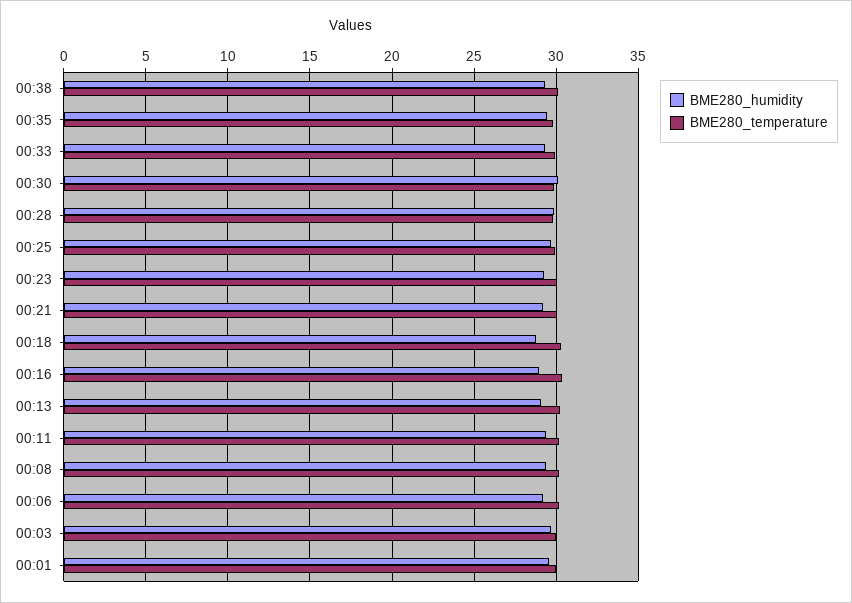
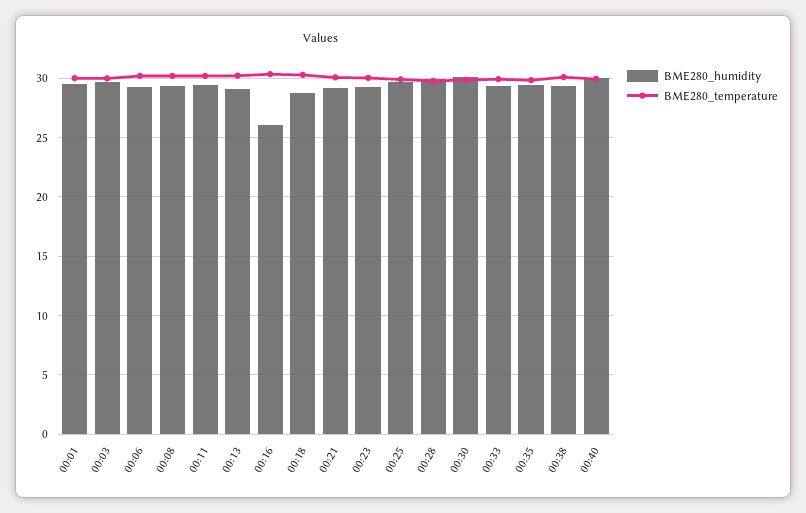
BME280_humidity, 00:16: 29 -> 26
BME280_humidity, 00:40: none -> 30
BME280_temperature, 00:40: none -> 30

